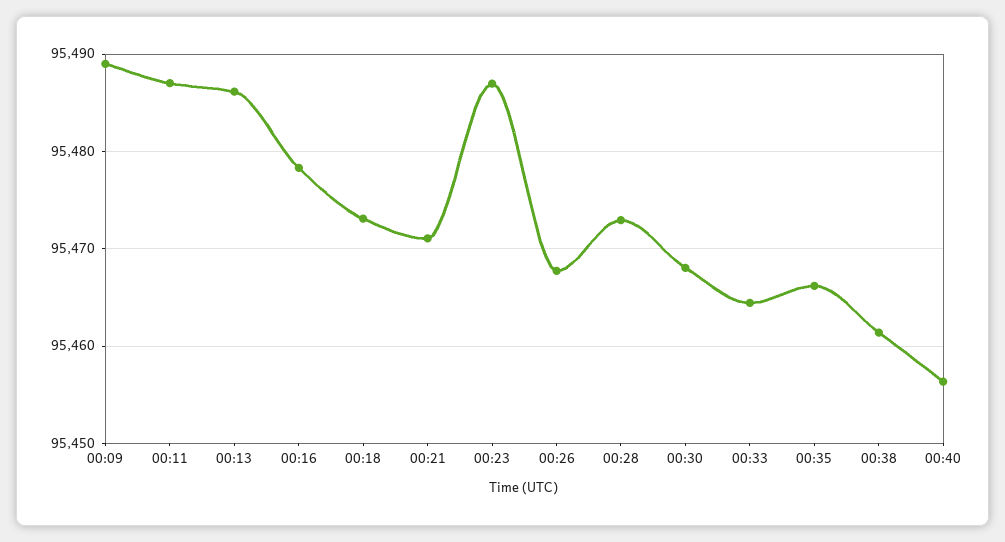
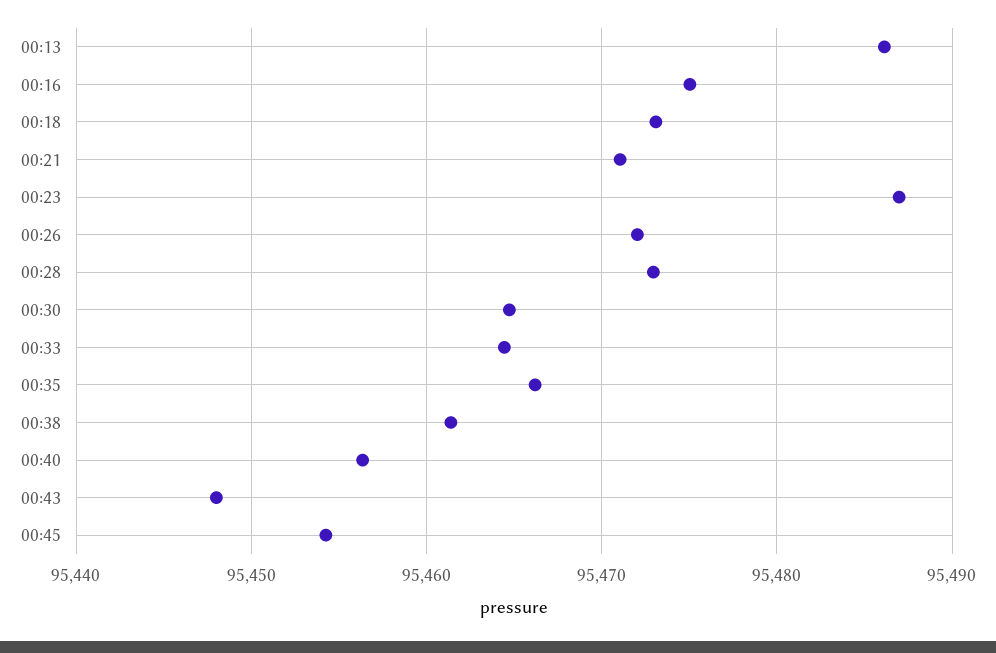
00:09: 95489 -> none
00:11: 95487 -> none
00:16: 95478 -> 95475
00:26: 95468 -> 95472
00:30: 95468 -> 95465
00:43: none -> 95448
00:45: none -> 95454

